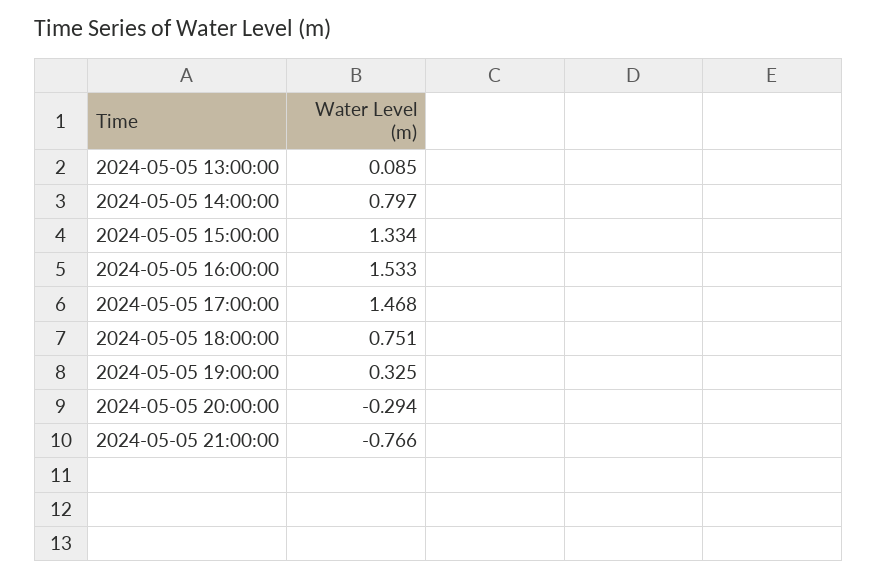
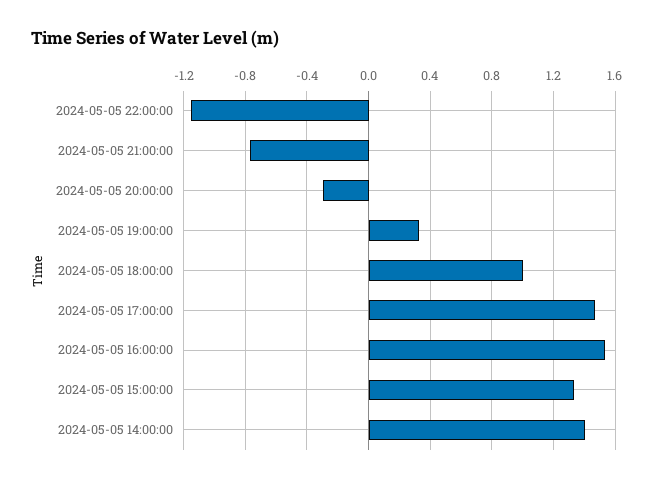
2024-05-05 13:00:00: 0.085 -> none
2024-05-05 14:00:00: 0.797 -> 1.4
2024-05-05 18:00:00: 0.751 -> 1
2024-05-05 22:00:00: none -> -1.15

